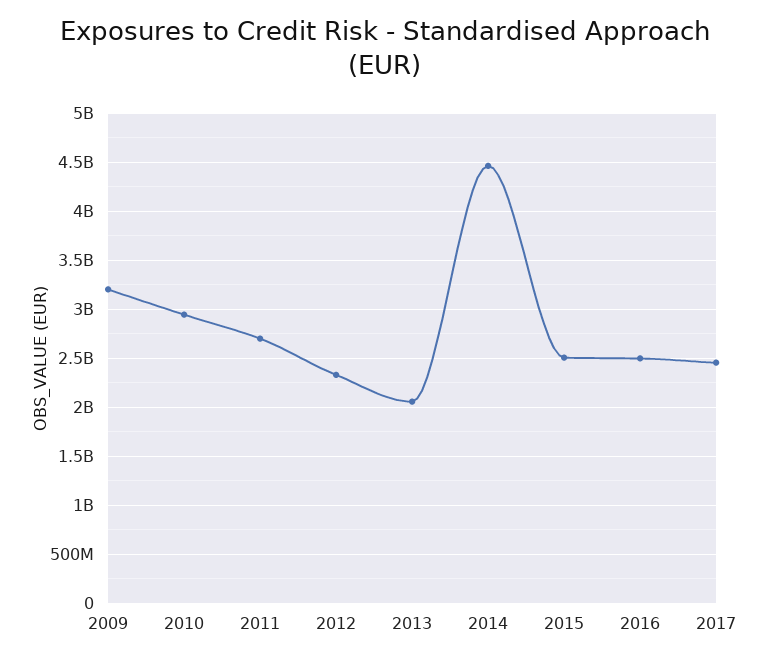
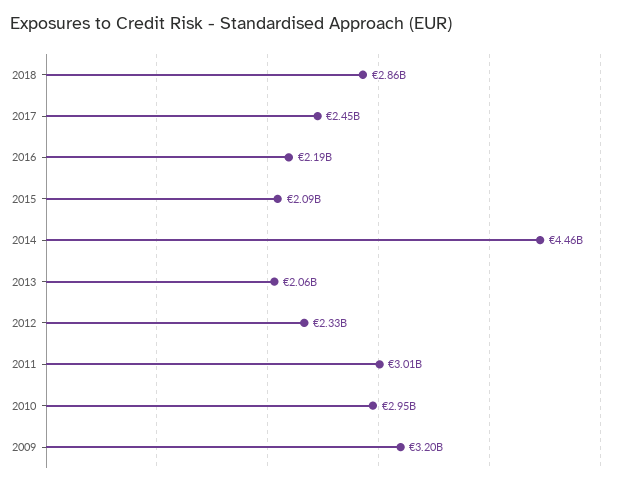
2011: 2700000000 -> 3010000000
2015: 2500000000 -> 2090000000
2016: 2500000000 -> 2190000000
2018: none -> 2860000000

